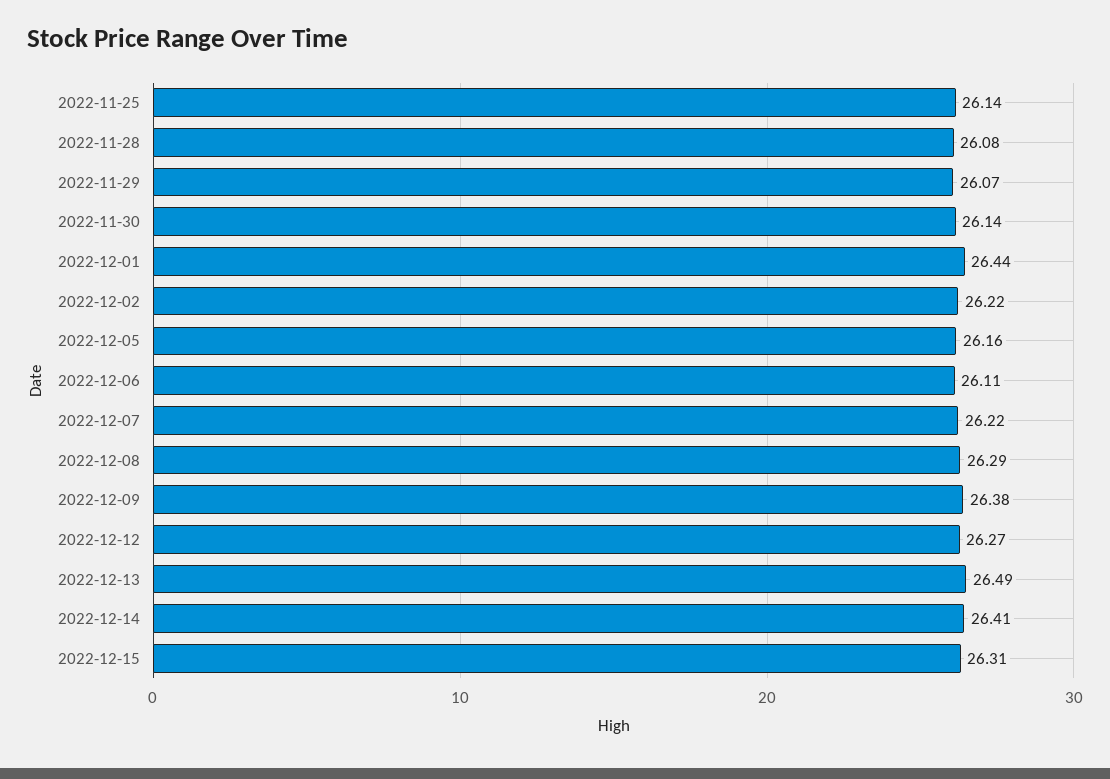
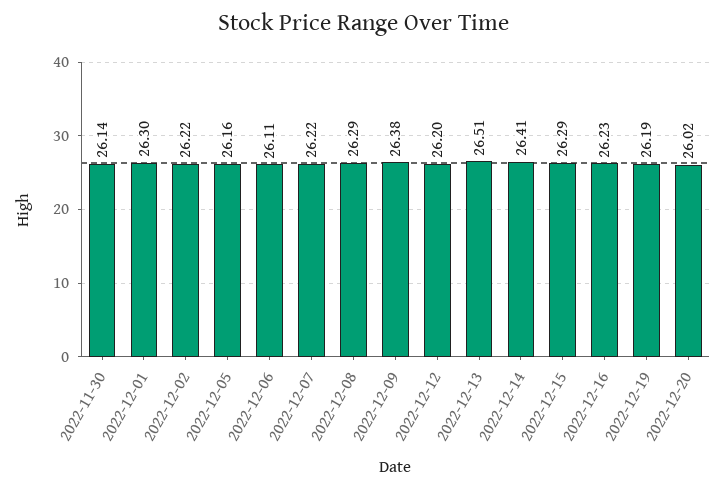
2022-11-25: 26.14 -> none
2022-11-28: 26.08 -> none
2022-11-29: 26.07 -> none
2022-12-01: 26.44 -> 26.3
2022-12-12: 26.27 -> 26.2
2022-12-13: 26.49 -> 26.51
2022-12-15: 26.31 -> 26.29
2022-12-16: none -> 26.23
2022-12-19: none -> 26.19
2022-12-20: none -> 26.02

